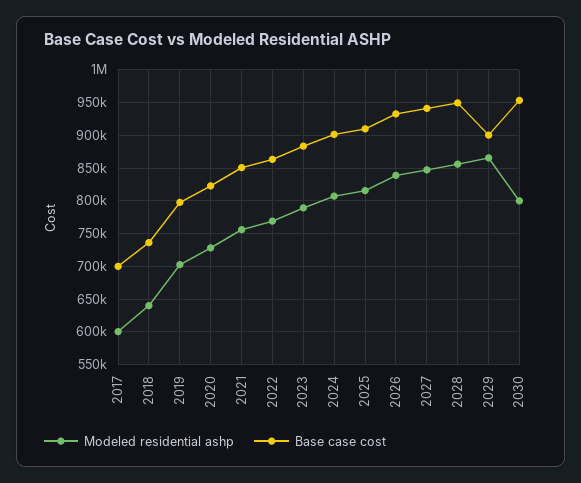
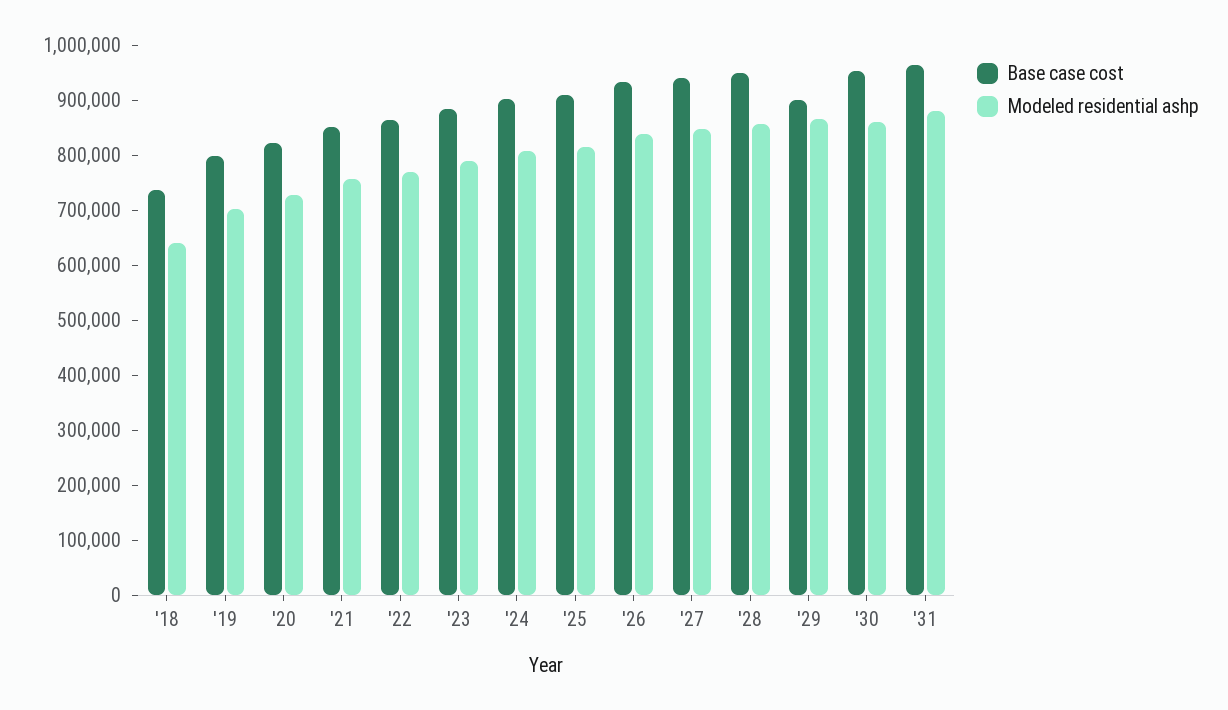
Modeled residential ashp, 2017: 600000 -> none
Base case cost, 2017: 700000 -> none
Modeled residential ashp, 2030: 800000 -> 860000
Base case cost, '31: none -> 960000
Modeled residential ashp, '31: none -> 880000

